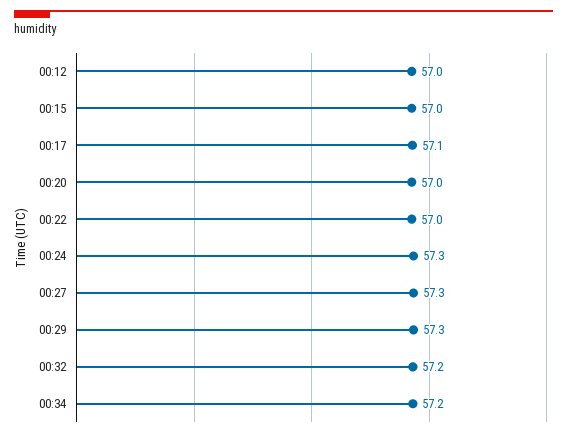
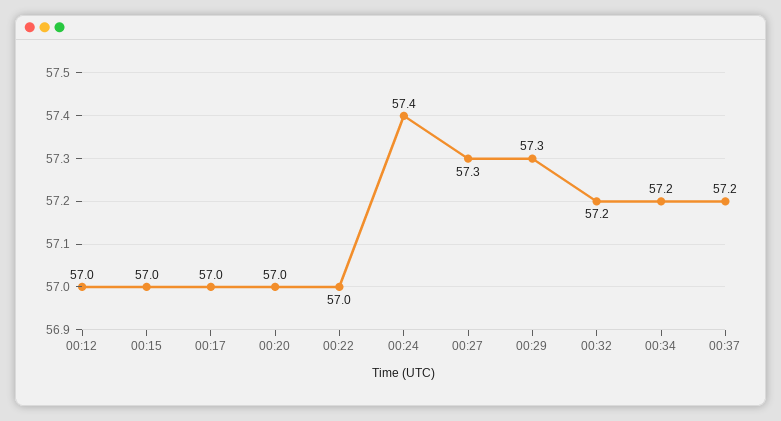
00:17: 57.1 -> 57
00:24: 57.3 -> 57.4
00:37: none -> 57.2

